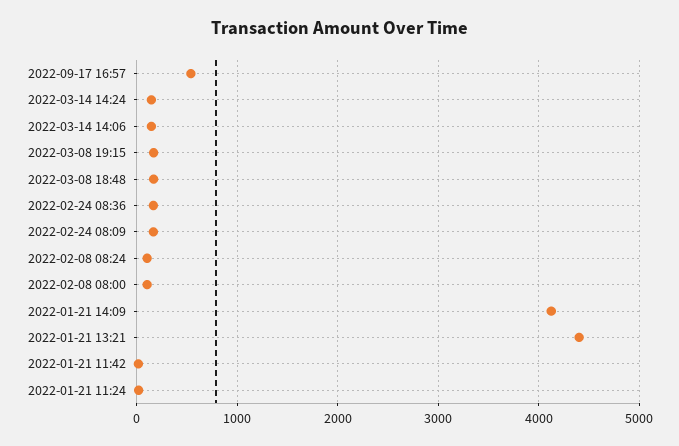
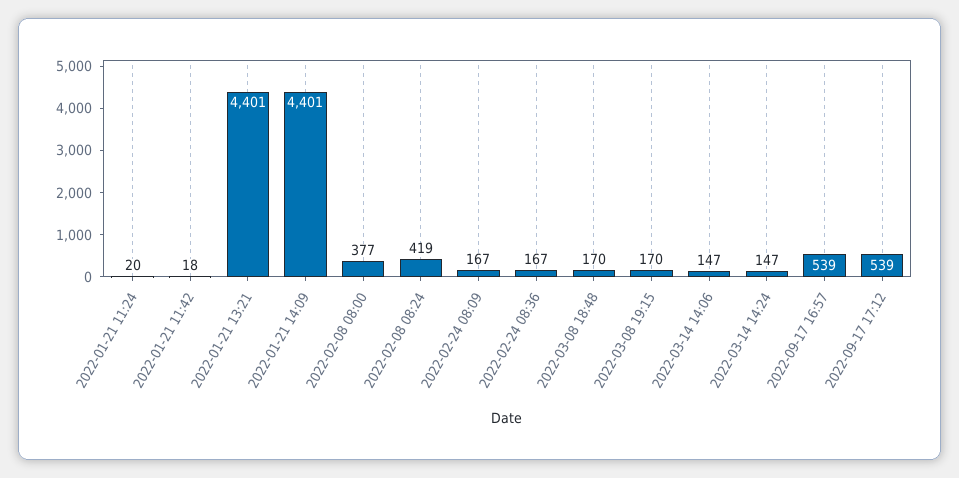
2022-02-08 08:24: 100 -> 419
2022-02-08 08:00: 100 -> 377
2022-01-21 14:09: 4100 -> 4401
2022-09-17 17:12: none -> 539

